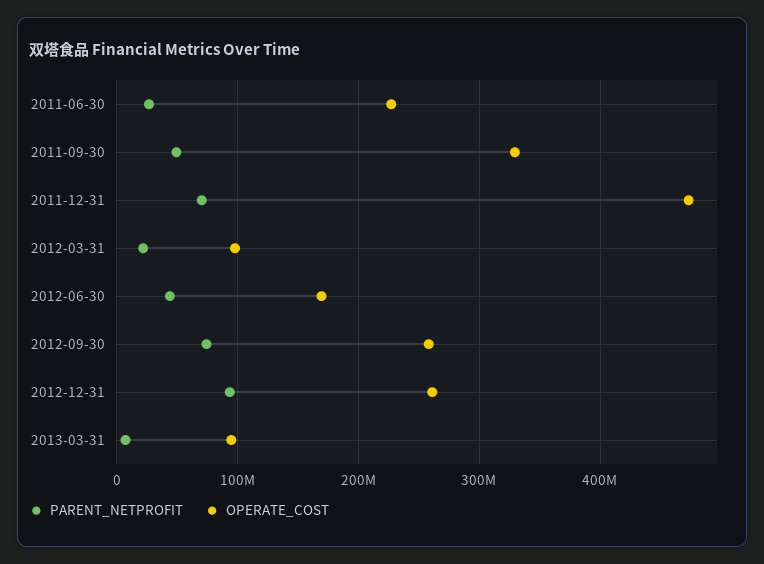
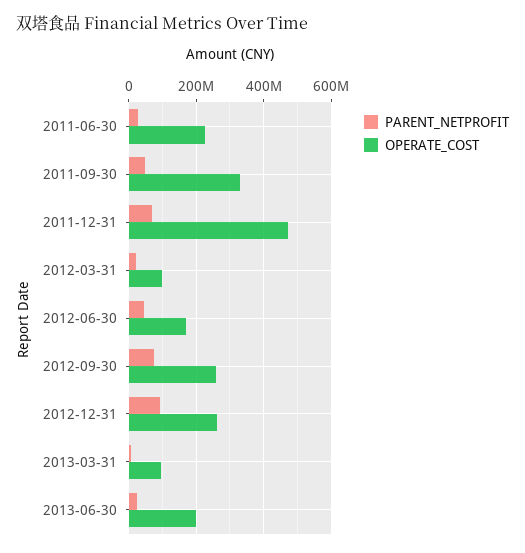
PARENT_NETPROFIT, 2013-06-30: none -> 20000000
OPERATE_COST, 2013-06-30: none -> 200000000

